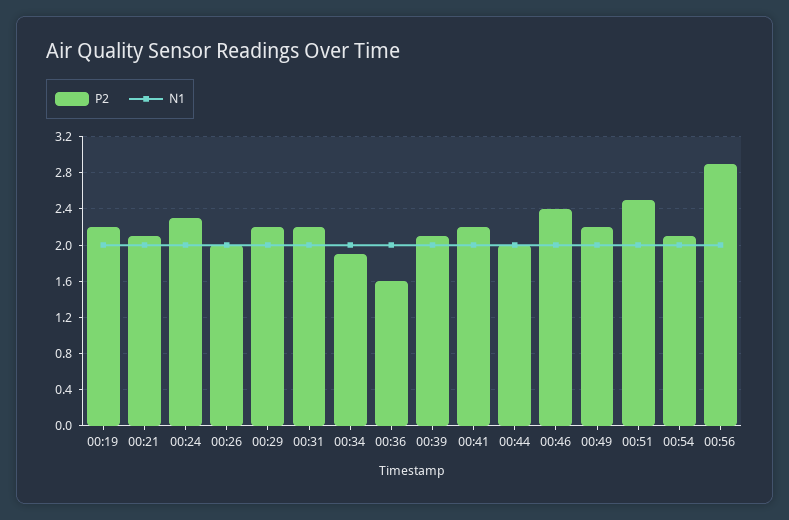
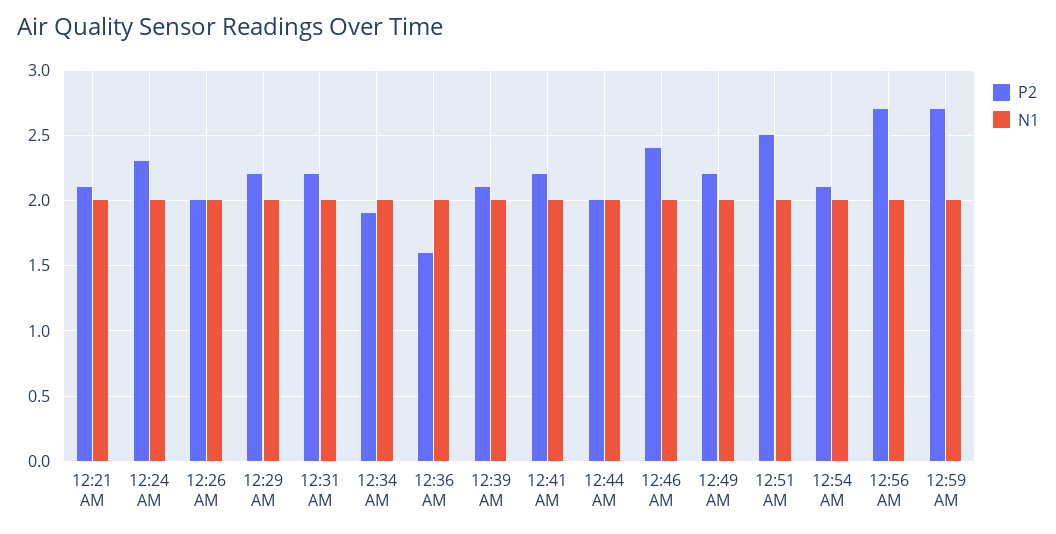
P2, 00:19: 2.2 -> none
N1, 00:19: 2 -> none
P2, 00:56: 2.9 -> 2.7
P2, 12:59 AM: none -> 2.7
N1, 12:59 AM: none -> 2

